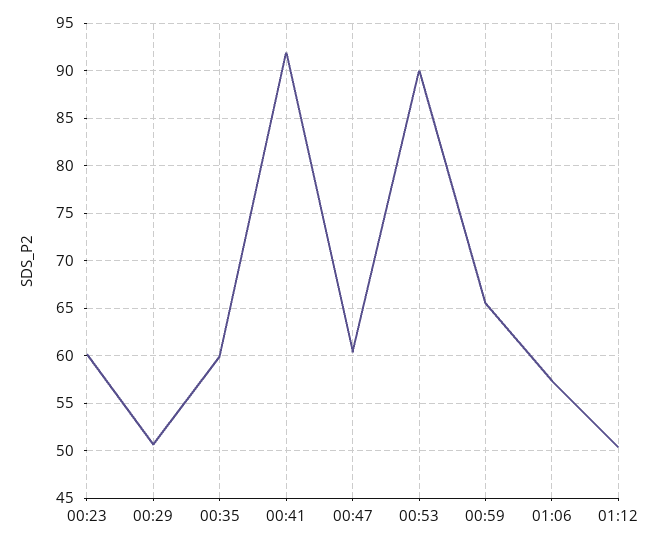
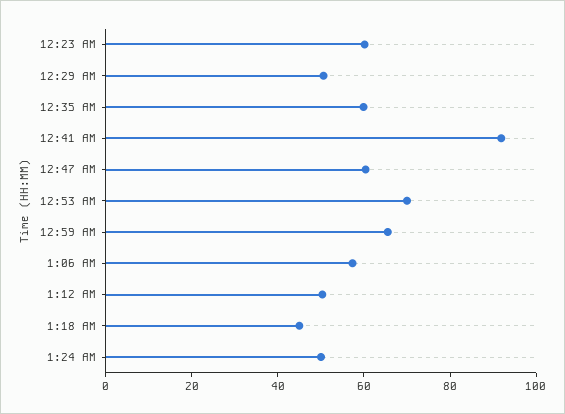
00:53: 90 -> 70
1:18 AM: none -> 45
1:24 AM: none -> 50

